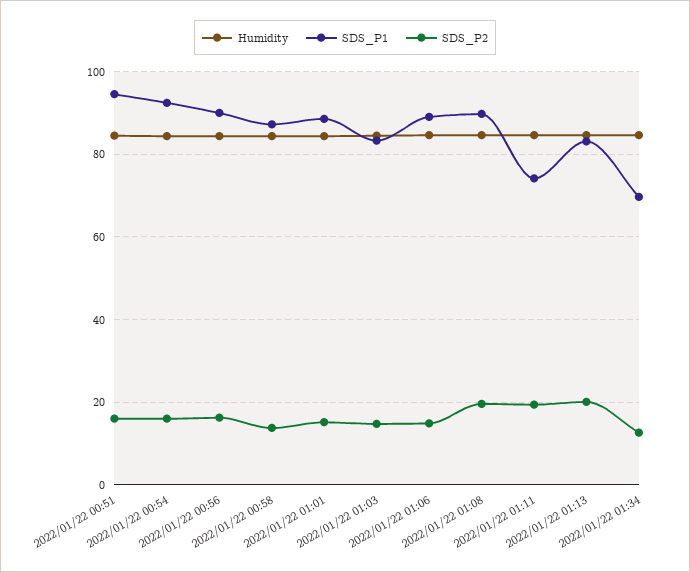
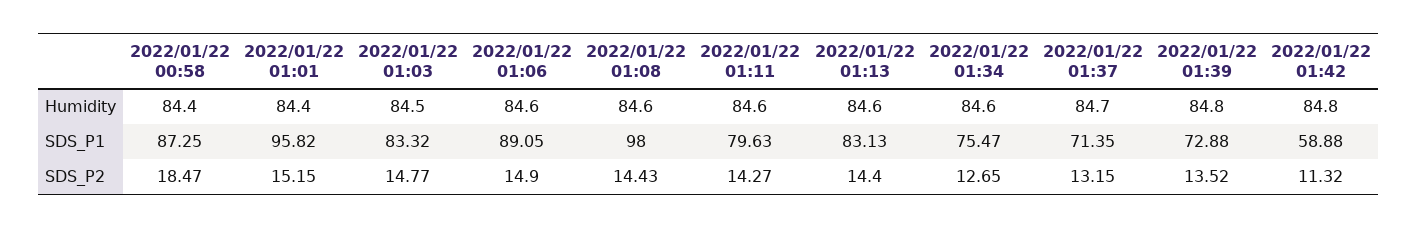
Humidity, 2022/01/22 00:51: 84 -> none
SDS_P1, 2022/01/22 00:51: 94 -> none
SDS_P2, 2022/01/22 00:51: 16 -> none
Humidity, 2022/01/22 00:54: 84 -> none
SDS_P1, 2022/01/22 00:54: 92 -> none
SDS_P2, 2022/01/22 00:54: 16 -> none
Humidity, 2022/01/22 00:56: 84 -> none
SDS_P1, 2022/01/22 00:56: 90 -> none
SDS_P2, 2022/01/22 00:56: 16 -> none
SDS_P2, 2022/01/22 00:58: 14 -> 18.47
SDS_P1, 2022/01/22 01:01: 88 -> 95.82
SDS_P1, 2022/01/22 01:08: 90 -> 98
SDS_P2, 2022/01/22 01:08: 20 -> 14.43
SDS_P1, 2022/01/22 01:11: 74 -> 79.63
SDS_P2, 2022/01/22 01:11: 20 -> 14.27
SDS_P2, 2022/01/22 01:13: 20 -> 14.4
SDS_P1, 2022/01/22 01:34: 70 -> 75.47
Humidity, 2022/01/22 01:37: none -> 84.7
Humidity, 2022/01/22 01:39: none -> 84.8
Humidity, 2022/01/22 01:42: none -> 84.8
SDS_P1, 2022/01/22 01:37: none -> 71.35
SDS_P1, 2022/01/22 01:39: none -> 72.88
SDS_P1, 2022/01/22 01:42: none -> 58.88
SDS_P2, 2022/01/22 01:37: none -> 13.15
SDS_P2, 2022/01/22 01:39: none -> 13.52
SDS_P2, 2022/01/22 01:42: none -> 11.32

